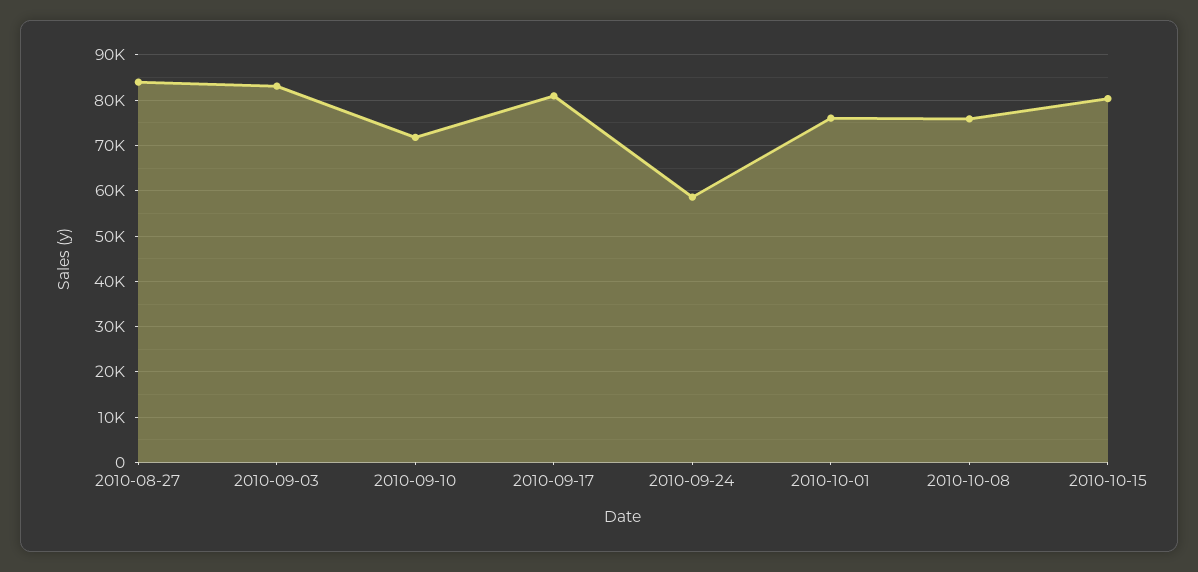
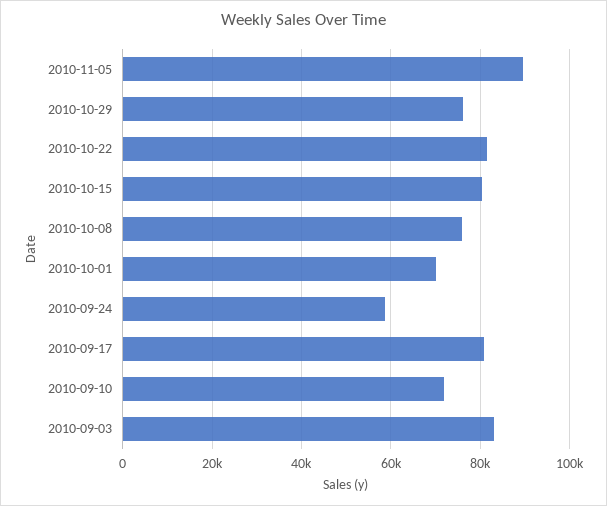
2010-08-27: 84000 -> none
2010-10-01: 76000 -> 70000
2010-11-05: none -> 90000
2010-10-29: none -> 76000
2010-10-22: none -> 82000

